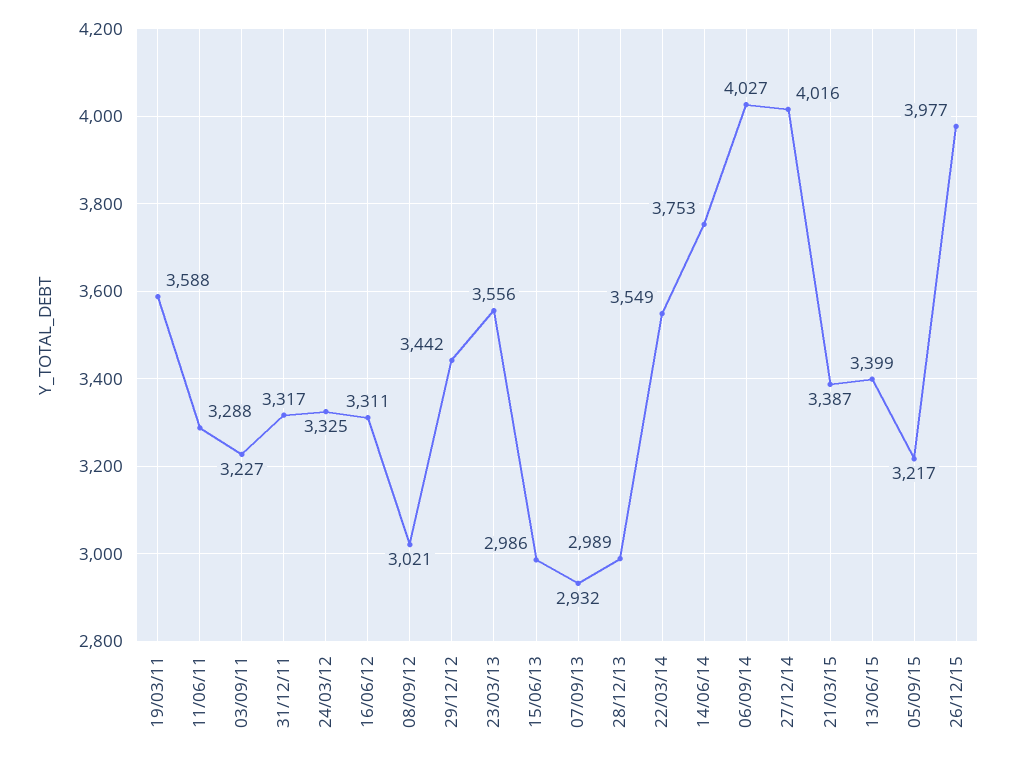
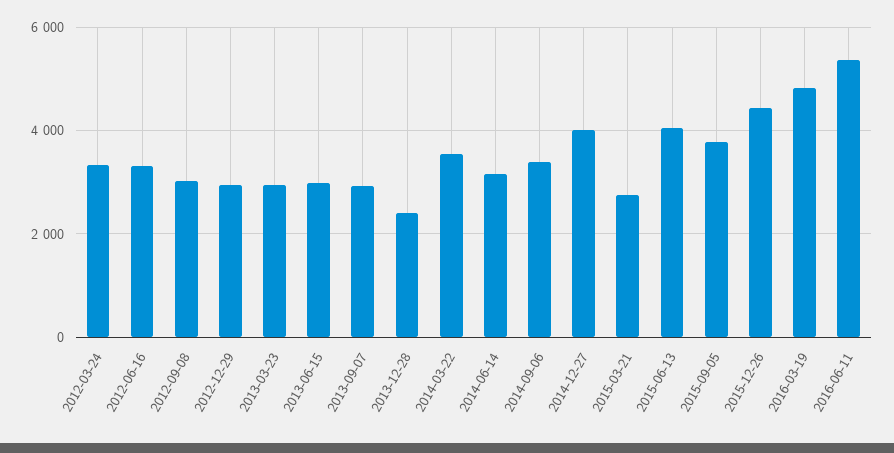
19/03/11: 3588 -> none
11/06/11: 3288 -> none
03/09/11: 3227 -> none
31/12/11: 3317 -> none
29/12/12: 3442 -> 3000
23/03/13: 3556 -> 3000
28/12/13: 2989 -> 2400
14/06/14: 3753 -> 3200
06/09/14: 4027 -> 3400
21/03/15: 3387 -> 2800
13/06/15: 3399 -> 4000
05/09/15: 3217 -> 3800
26/12/15: 3977 -> 4400
2016-03-19: none -> 4800
2016-06-11: none -> 5400

